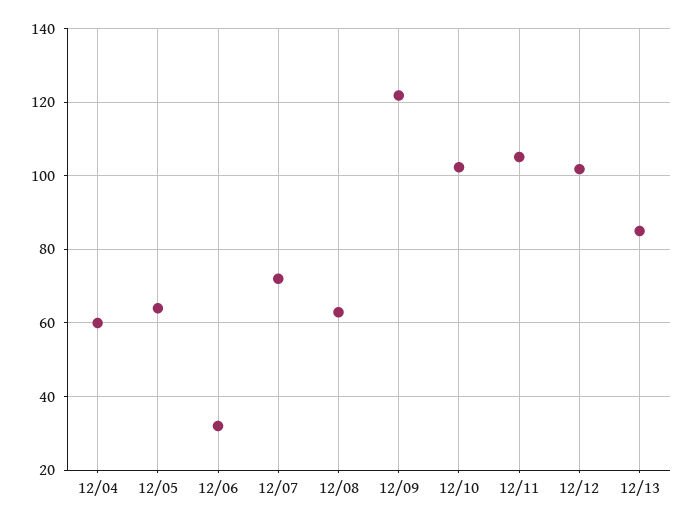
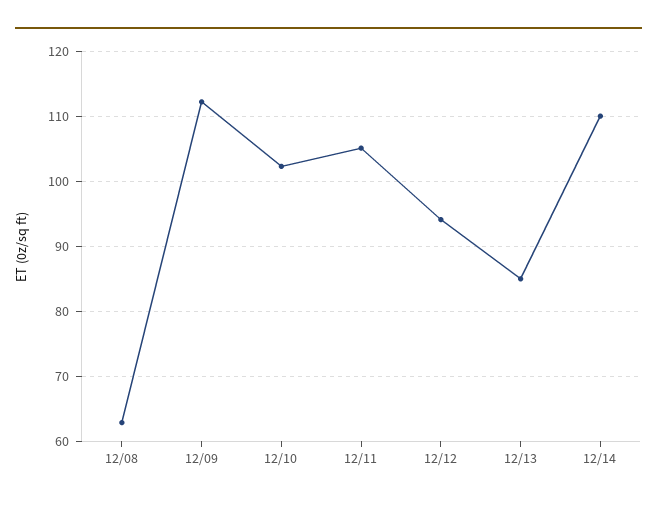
12/04: 60 -> none
12/05: 64 -> none
12/06: 32 -> none
12/07: 72 -> none
12/09: 122 -> 112
12/12: 102 -> 94
12/14: none -> 110

